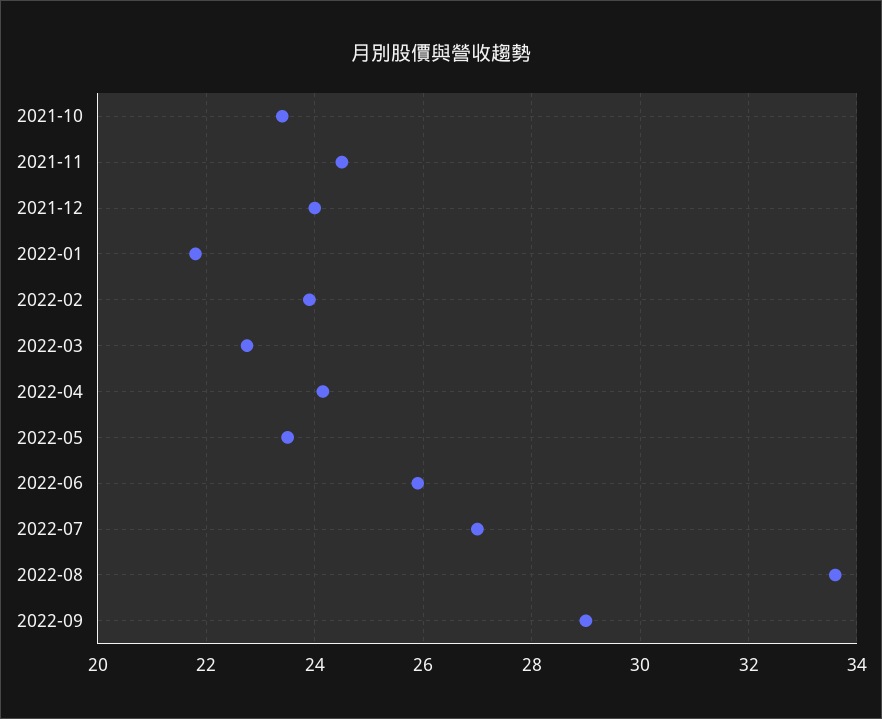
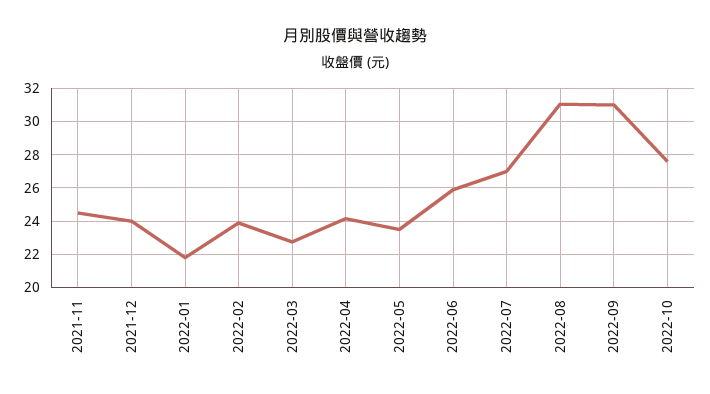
2021-10: 23.4 -> none
2022-08: 33.6 -> 31
2022-09: 29 -> 31
2022-10: none -> 27.5

